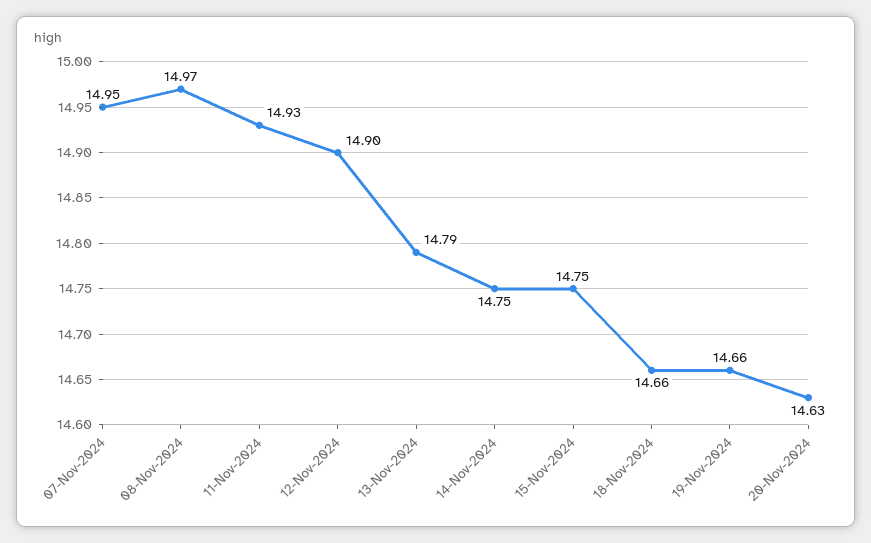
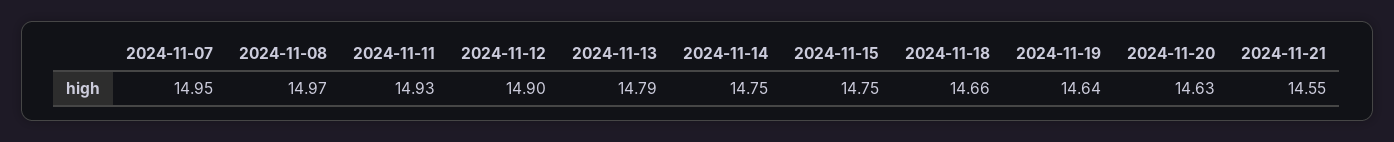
19-Nov-2024: 14.66 -> 14.64
2024-11-21: none -> 14.55

